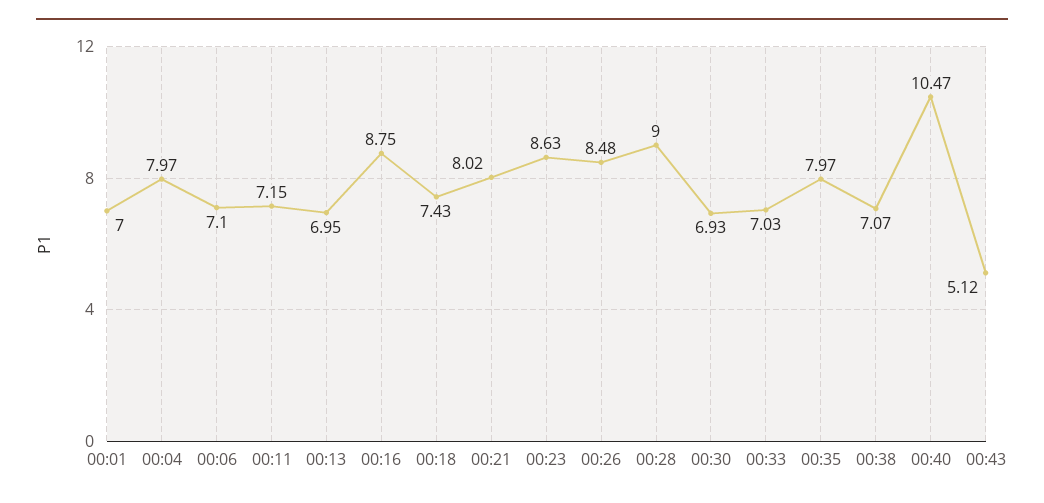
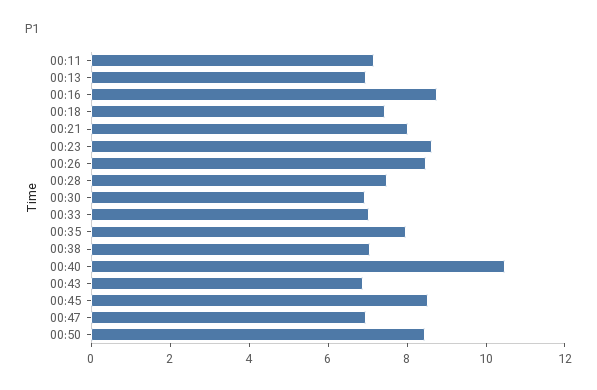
00:01: 7 -> none
00:04: 7.97 -> none
00:06: 7.1 -> none
00:28: 9 -> 7.5
00:43: 5.12 -> 7
00:45: none -> 8.5
00:47: none -> 7
00:50: none -> 8.5

